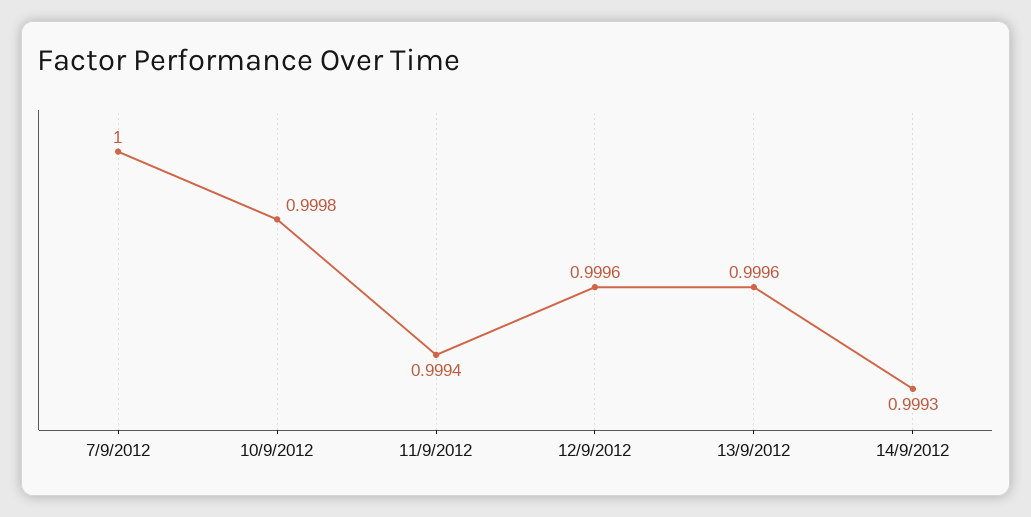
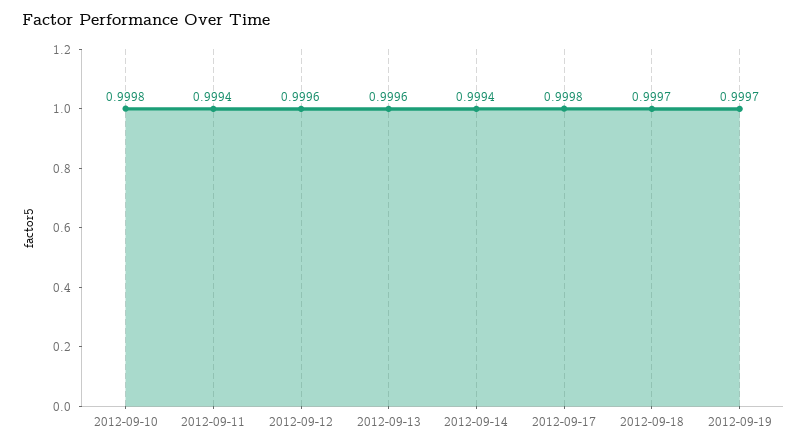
7/9/2012: 1 -> none
14/9/2012: 0.9993 -> 0.9994
2012-09-17: none -> 0.9998
2012-09-18: none -> 0.9997
2012-09-19: none -> 0.9997

